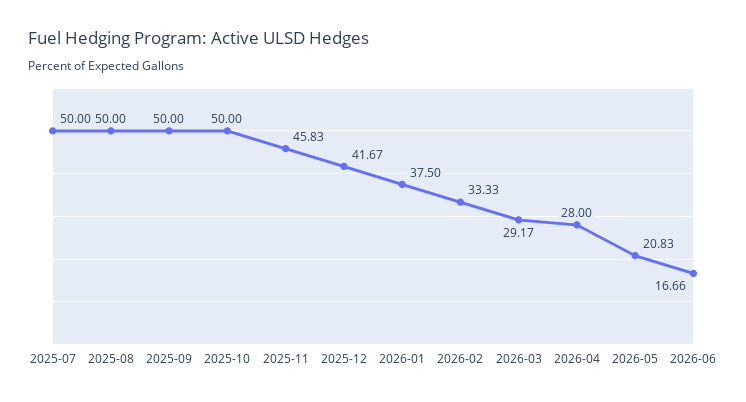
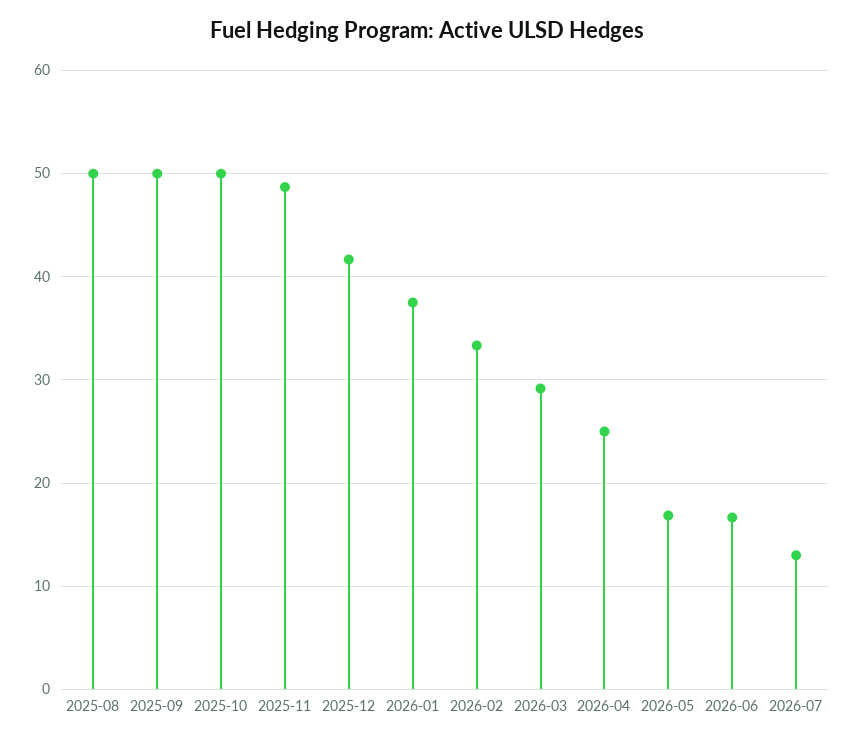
2025-07: 50 -> none
2025-11: 45.83 -> 49
2026-04: 28 -> 25
2026-05: 20.83 -> 17
2026-07: none -> 13

